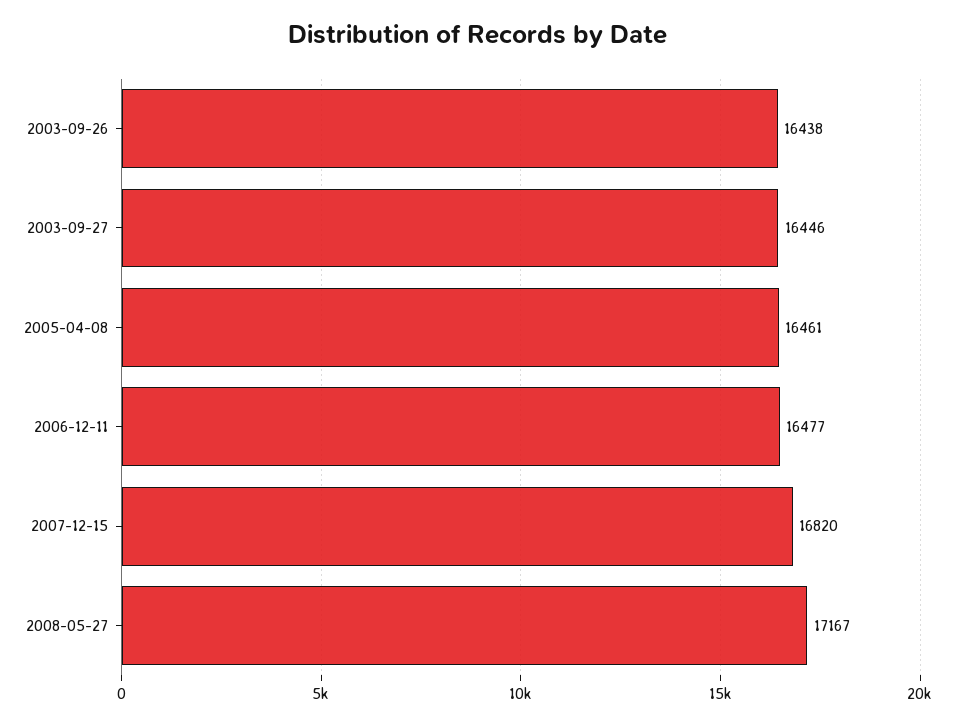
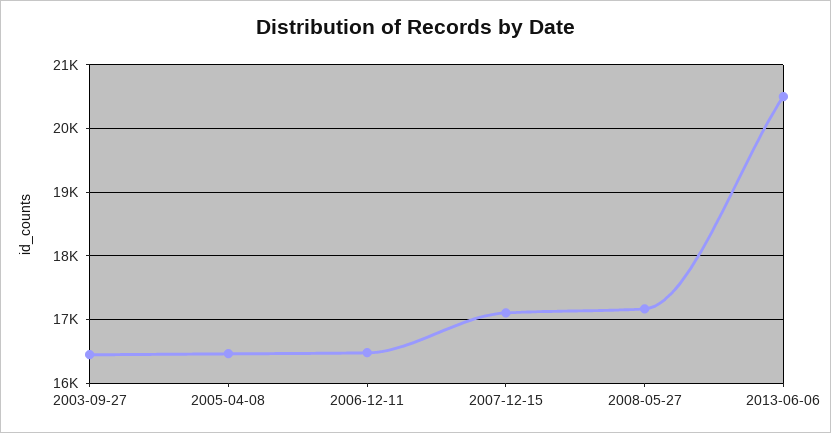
2003-09-26: 16438 -> none
2007-12-15: 16820 -> 17100
2013-06-06: none -> 20500

